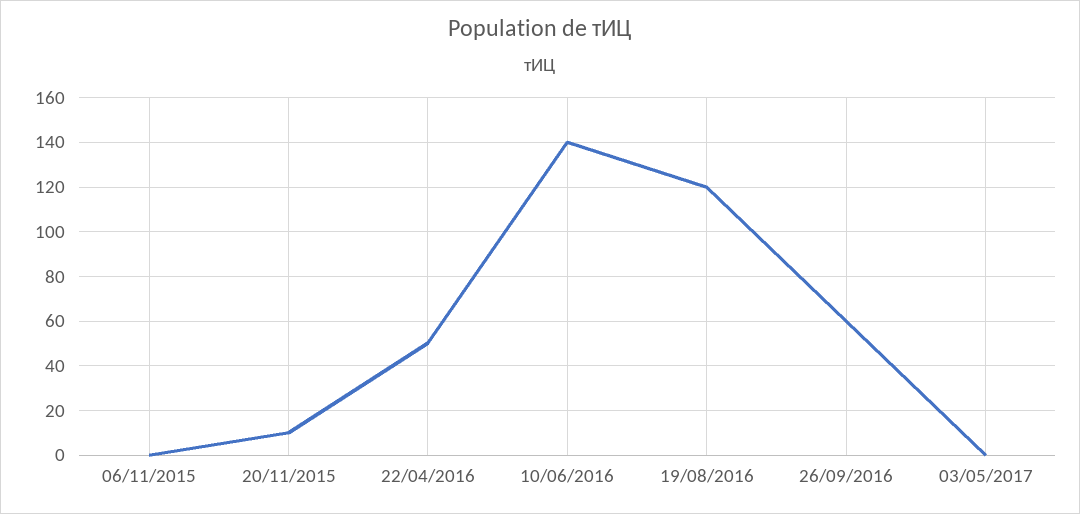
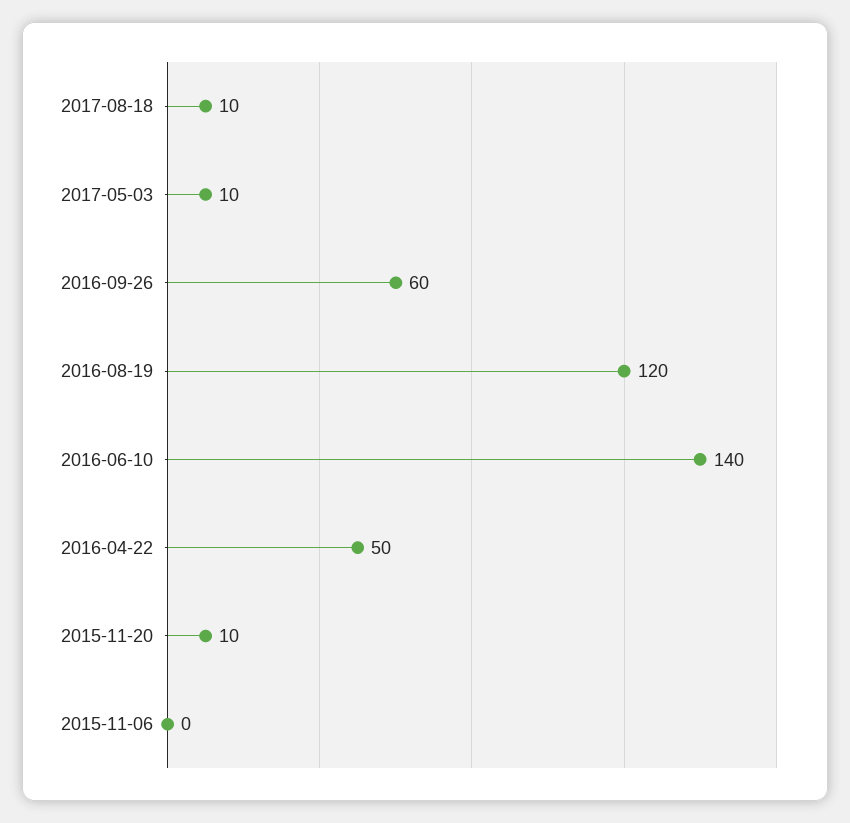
03/05/2017: 0 -> 10
2017-08-18: none -> 10

